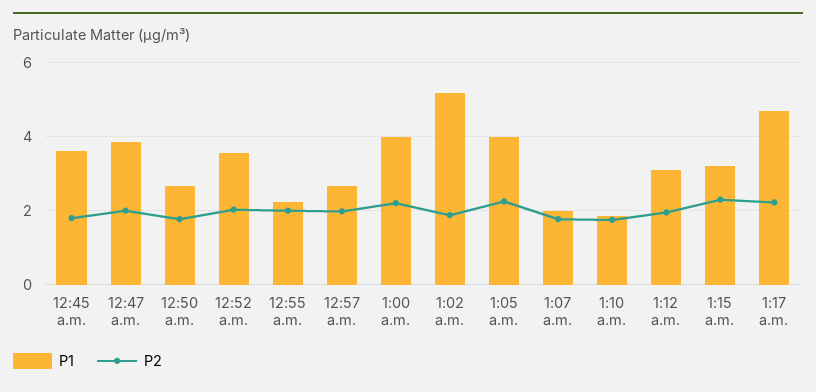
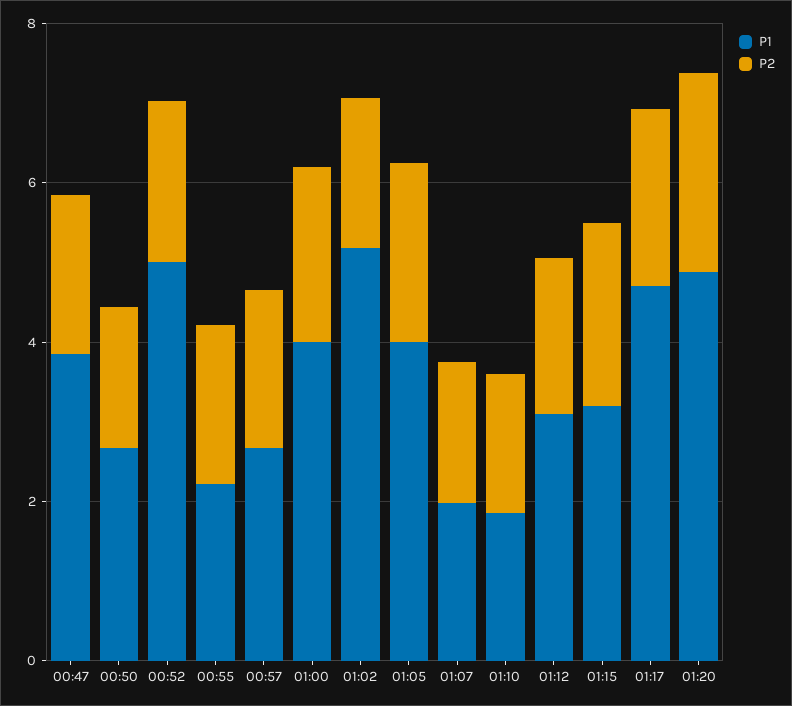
P1, 12:45 a.m.: 3.6 -> none
P2, 12:45 a.m.: 1.8 -> none
P1, 12:52 a.m.: 3.6 -> 5
P1, 01:20: none -> 5
P2, 01:20: none -> 2.5

